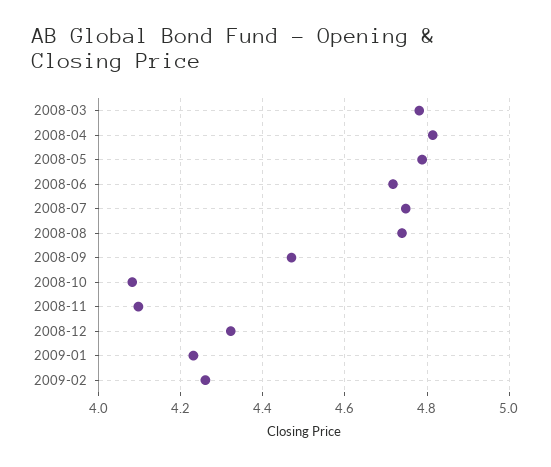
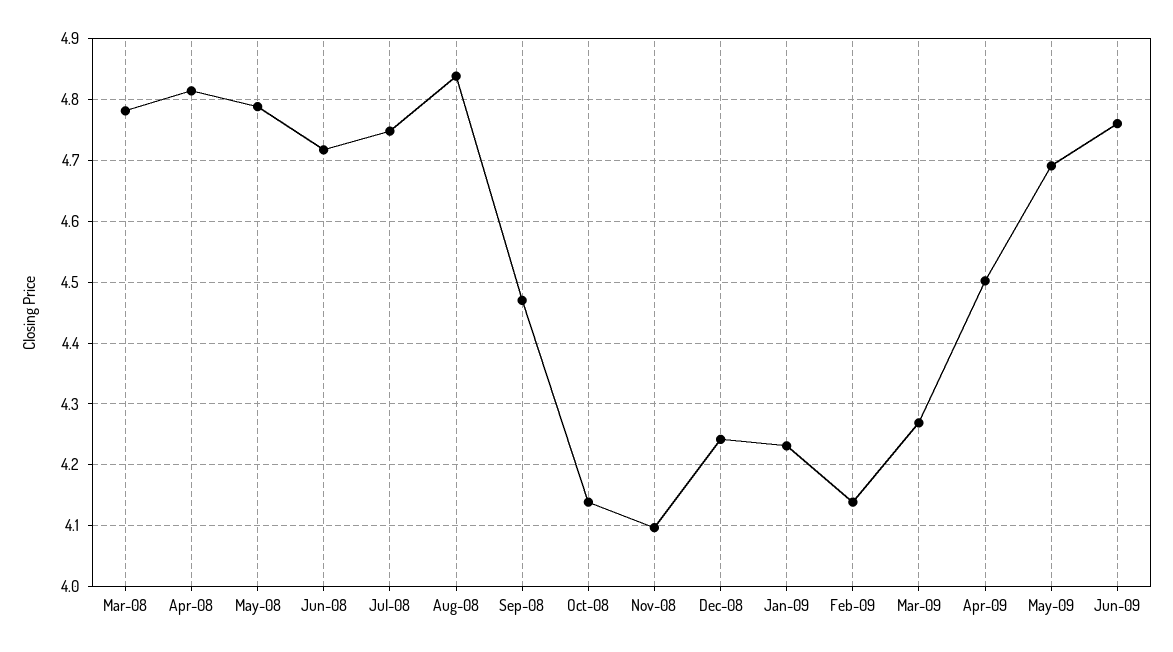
2008-08: 4.74 -> 4.84
2008-10: 4.08 -> 4.14
2008-12: 4.32 -> 4.24
2009-02: 4.26 -> 4.14
Mar-09: none -> 4.27
Apr-09: none -> 4.5
May-09: none -> 4.69
Jun-09: none -> 4.76

